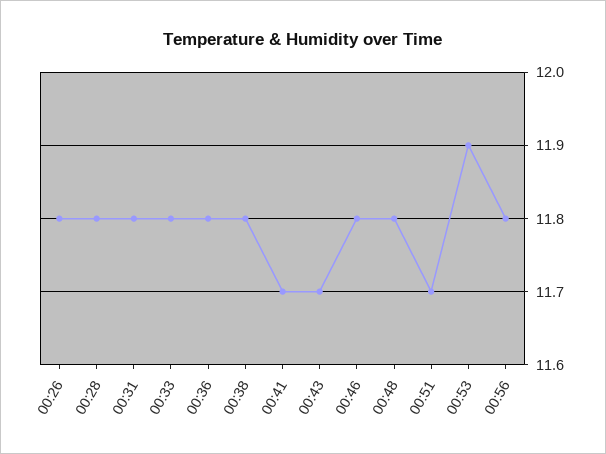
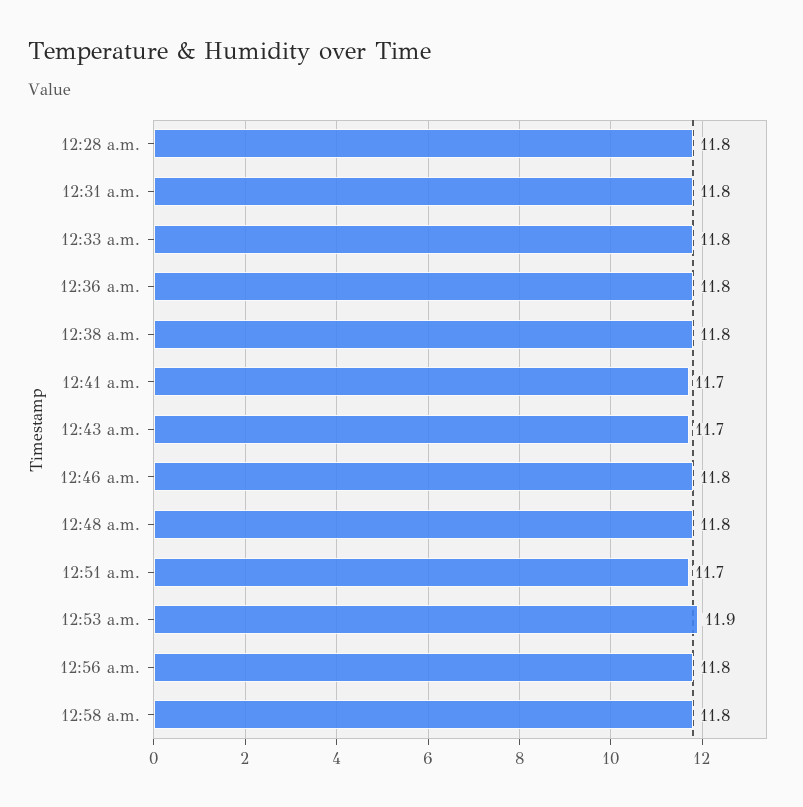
00:26: 11.8 -> none
12:58 a.m.: none -> 11.8

